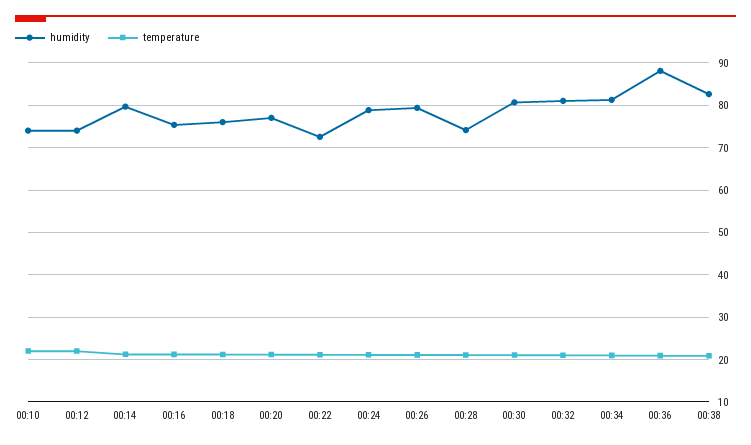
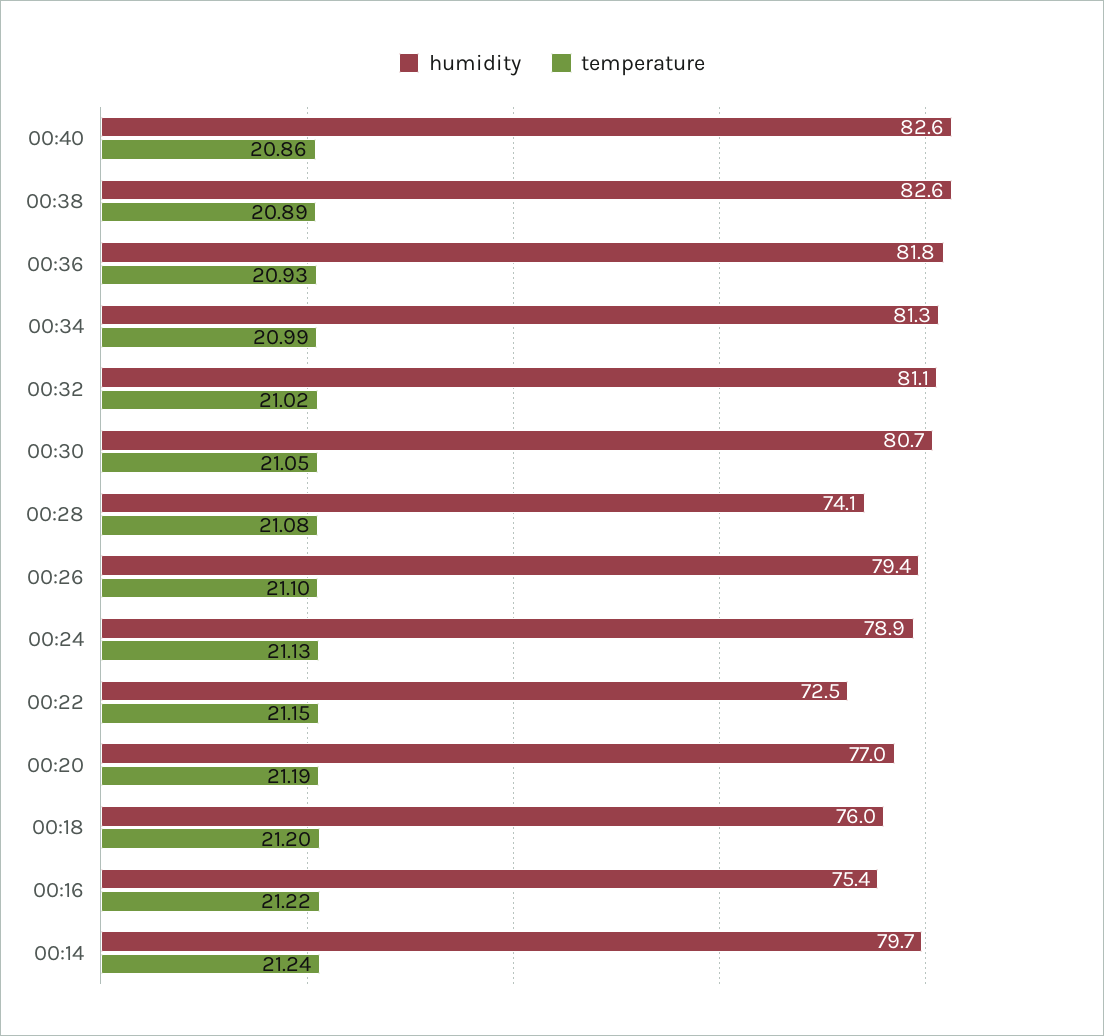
humidity, 00:10: 74 -> none
temperature, 00:10: 22 -> none
humidity, 00:12: 74 -> none
temperature, 00:12: 22 -> none
humidity, 00:36: 88 -> 81.8
humidity, 00:40: none -> 82.6
temperature, 00:40: none -> 20.86

